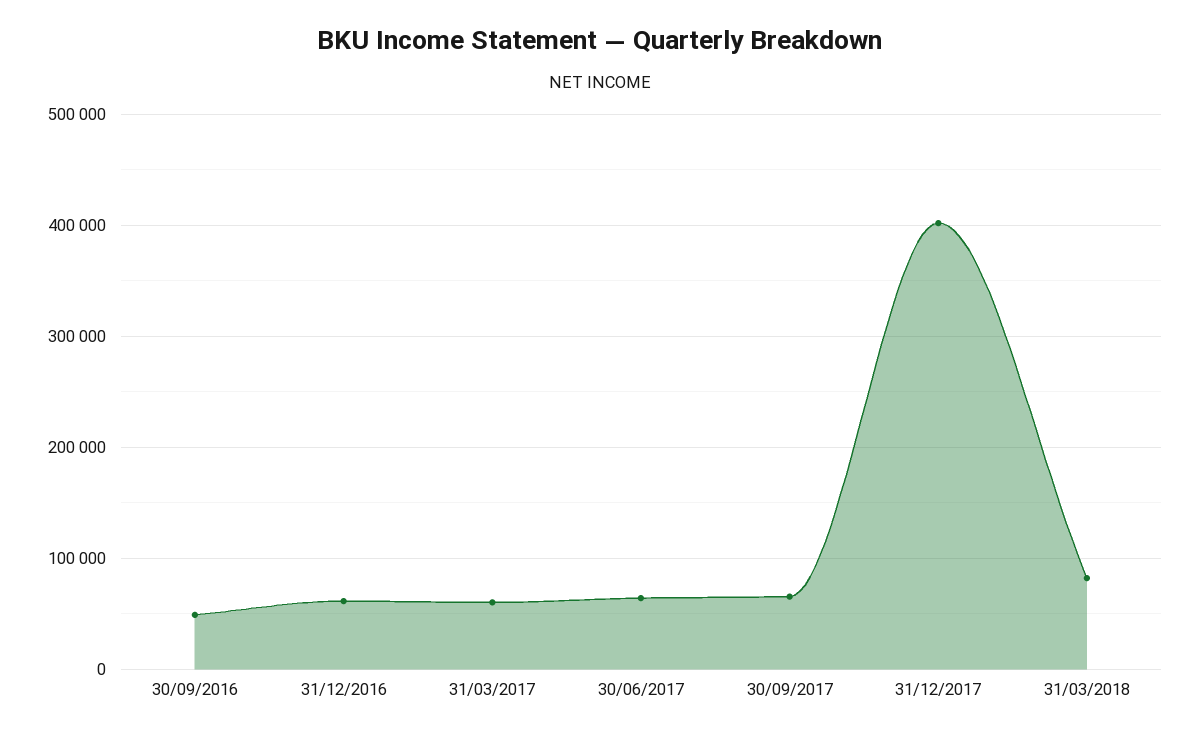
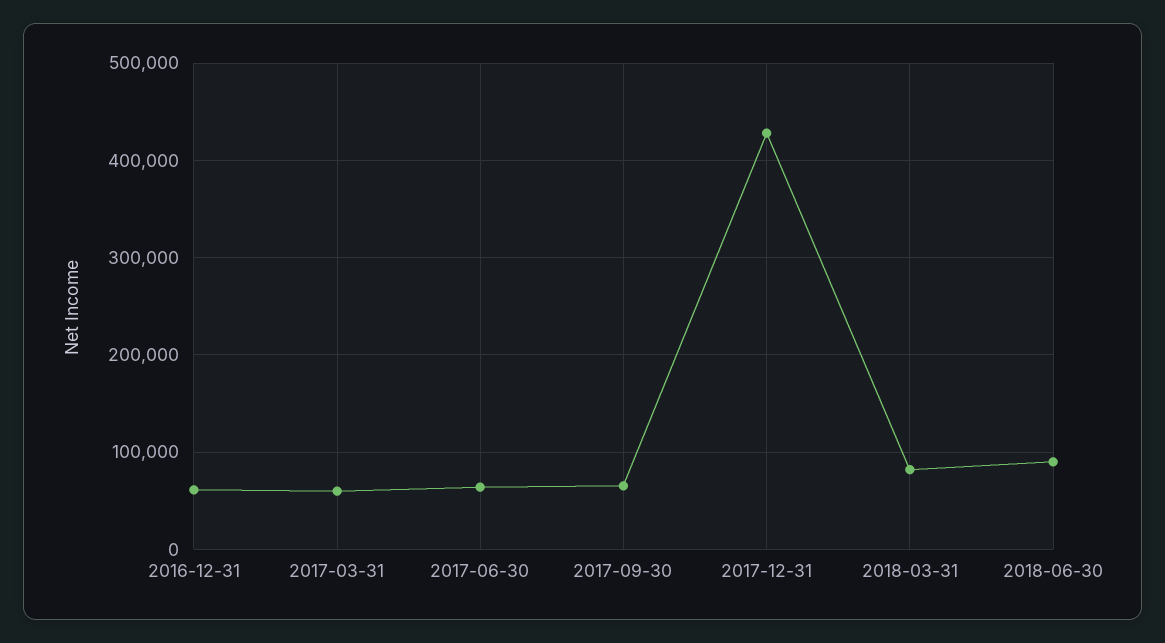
30/09/2016: 50000 -> none
31/12/2017: 400000 -> 430000
2018-06-30: none -> 90000

